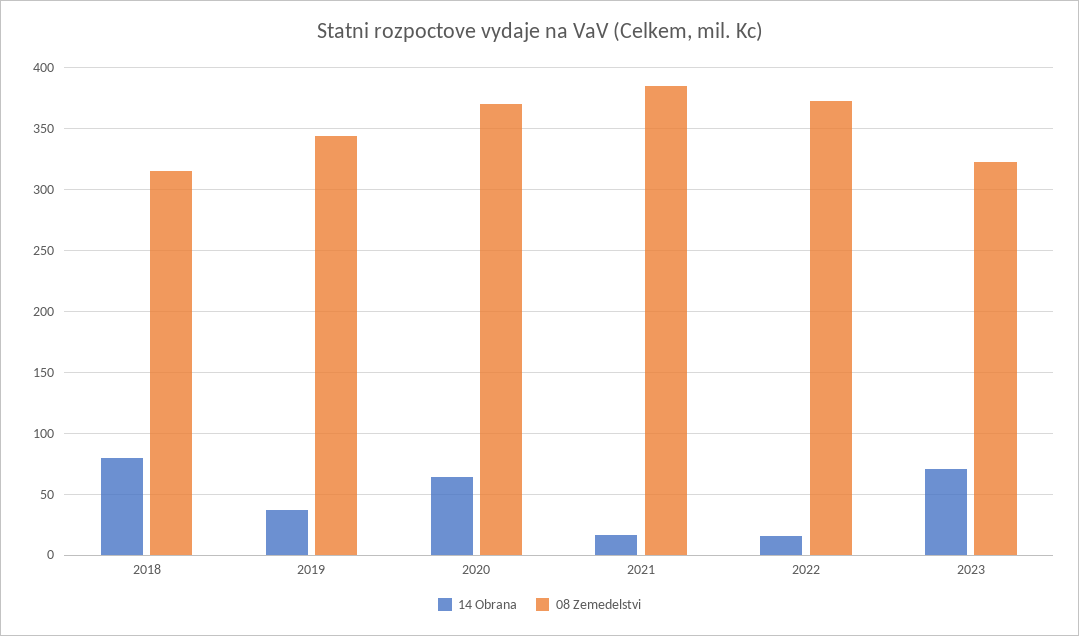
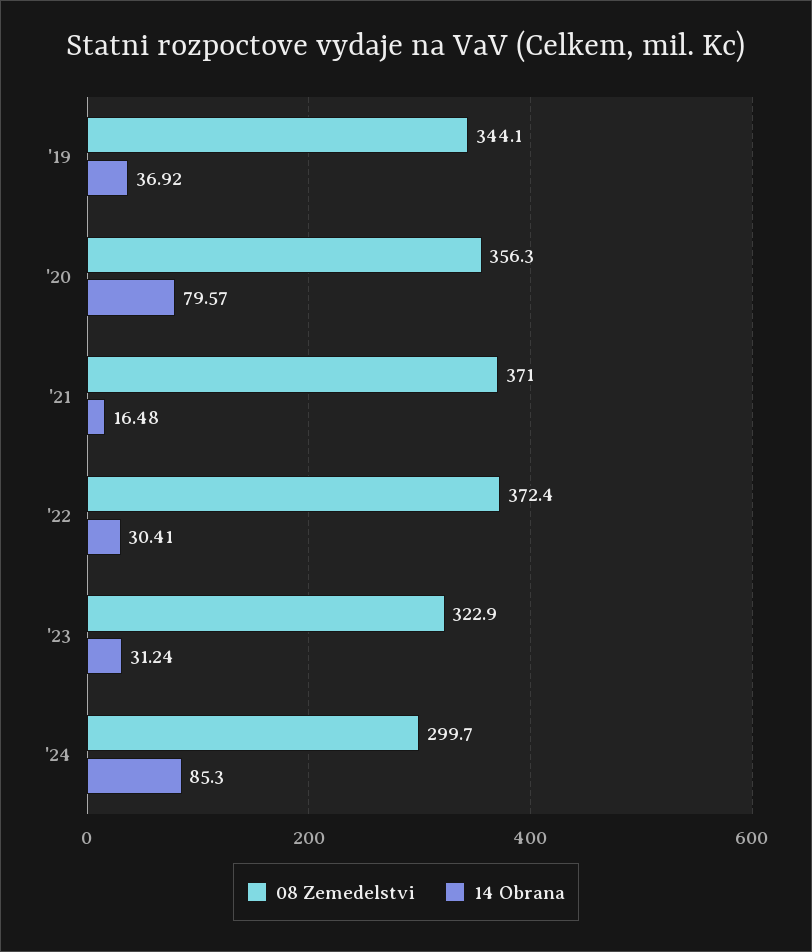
14 Obrana, 2018: 80 -> none
08 Zemedelstvi, 2018: 315 -> none
14 Obrana, 2020: 65 -> 79.57
08 Zemedelstvi, 2020: 370 -> 356.3
08 Zemedelstvi, 2021: 385 -> 371
14 Obrana, 2022: 15 -> 30.41
14 Obrana, 2023: 70 -> 31.24
08 Zemedelstvi, '24: none -> 299.7
14 Obrana, '24: none -> 85.3

